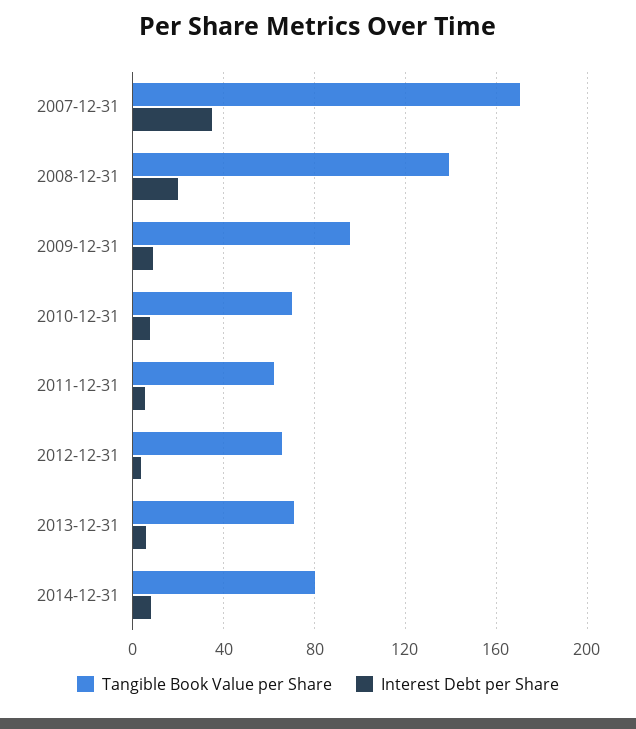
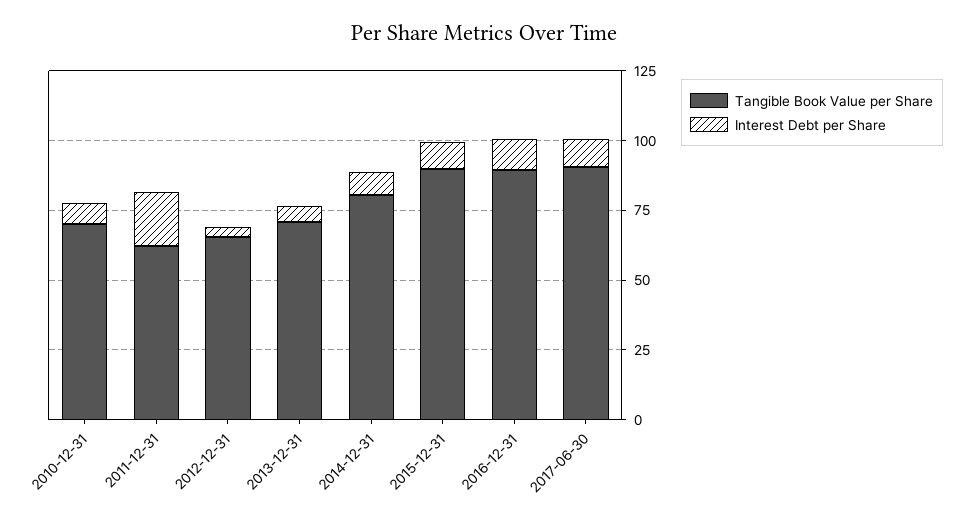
Tangible Book Value per Share, 2007-12-31: 170 -> none
Interest Debt per Share, 2007-12-31: 35 -> none
Tangible Book Value per Share, 2008-12-31: 140 -> none
Interest Debt per Share, 2008-12-31: 20 -> none
Tangible Book Value per Share, 2009-12-31: 95 -> none
Interest Debt per Share, 2009-12-31: 10 -> none
Interest Debt per Share, 2011-12-31: 5 -> 20
Tangible Book Value per Share, 2015-12-31: none -> 90
Interest Debt per Share, 2015-12-31: none -> 10
Tangible Book Value per Share, 2016-12-31: none -> 90
Interest Debt per Share, 2016-12-31: none -> 10
Tangible Book Value per Share, 2017-06-30: none -> 90
Interest Debt per Share, 2017-06-30: none -> 10

